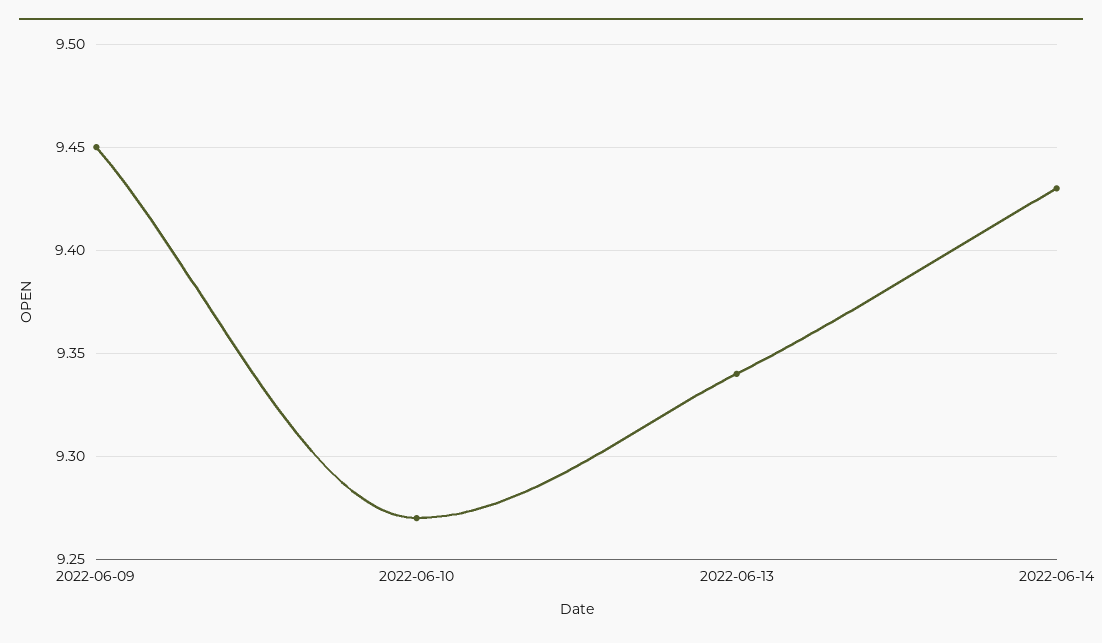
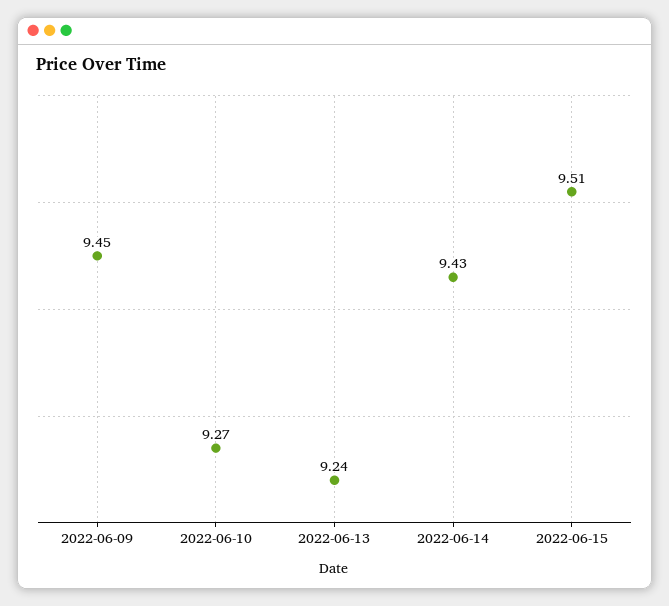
2022-06-13: 9.34 -> 9.24
2022-06-15: none -> 9.51

